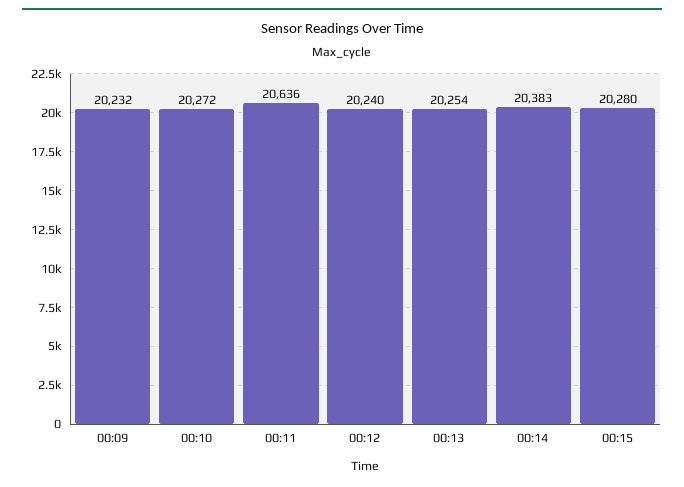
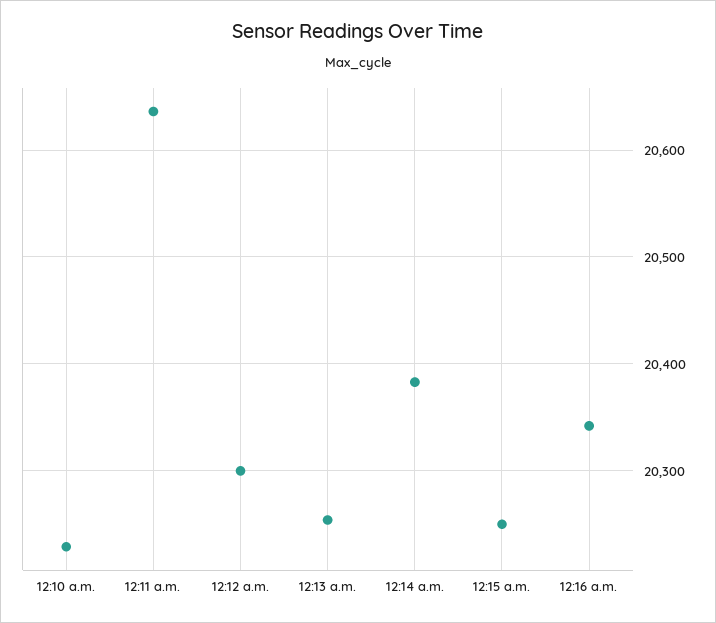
00:09: 20232 -> none
00:10: 20272 -> 20230
00:12: 20240 -> 20300
00:15: 20280 -> 20250
12:16 a.m.: none -> 20340

